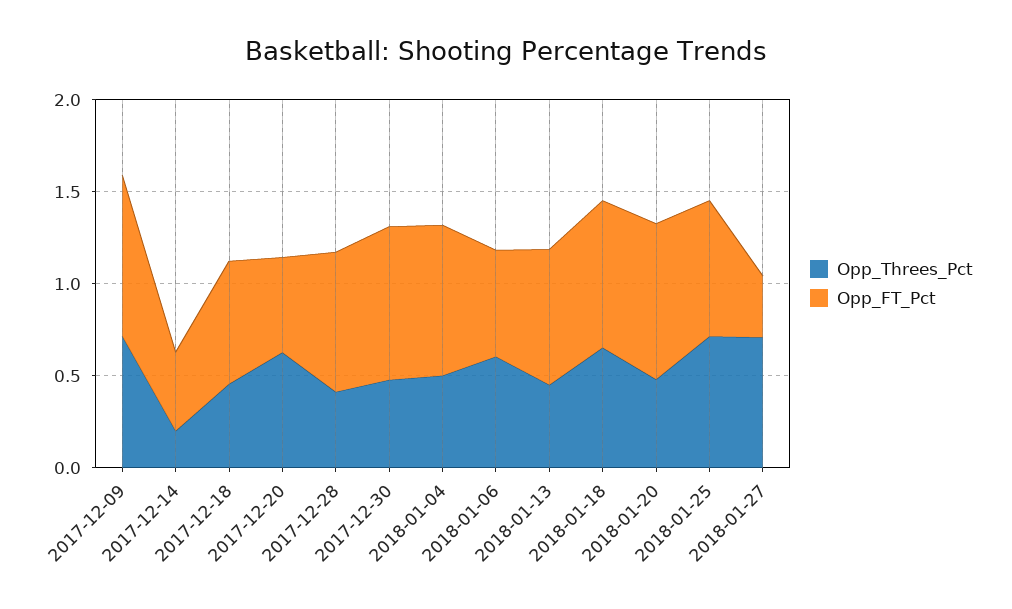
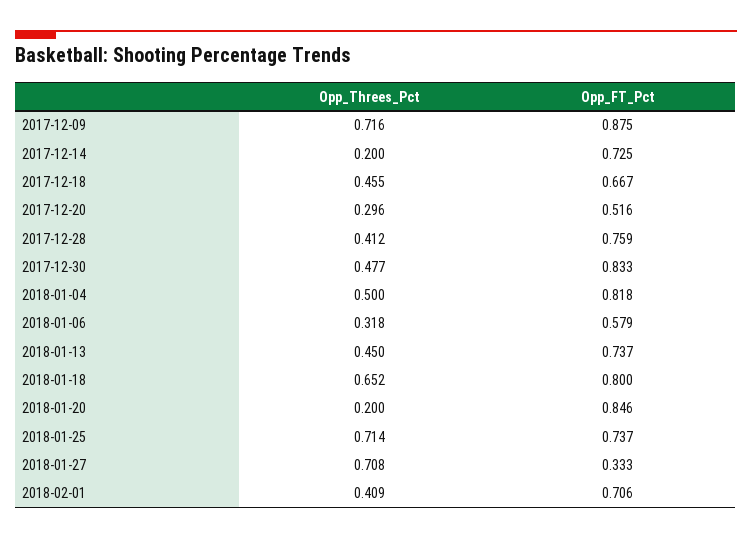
Opp_FT_Pct, 2017-12-14: 0.4 -> 0.725
Opp_Threes_Pct, 2017-12-20: 0.6 -> 0.296
Opp_Threes_Pct, 2018-01-06: 0.6 -> 0.318
Opp_Threes_Pct, 2018-01-20: 0.5 -> 0.2
Opp_Threes_Pct, 2018-02-01: none -> 0.409
Opp_FT_Pct, 2018-02-01: none -> 0.706

